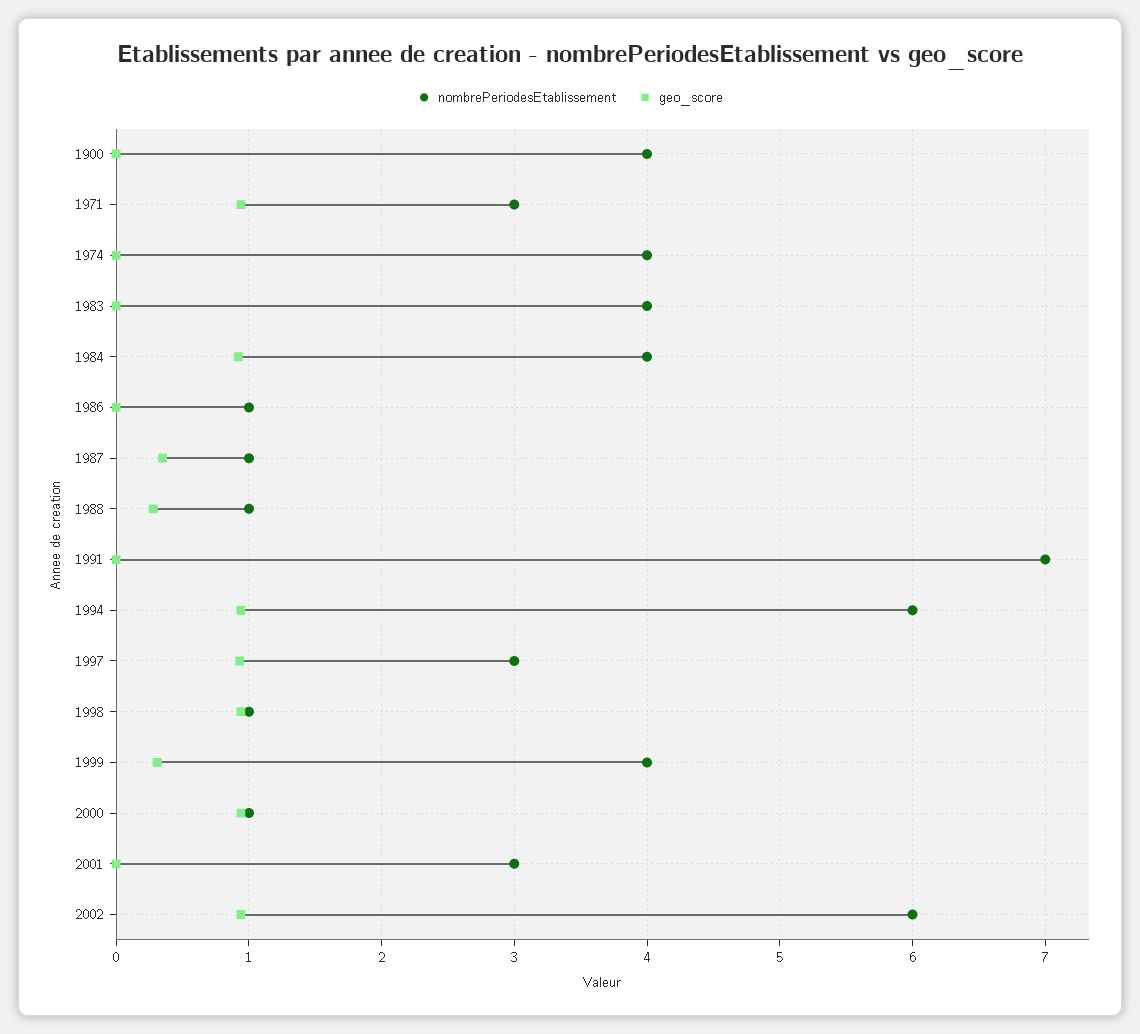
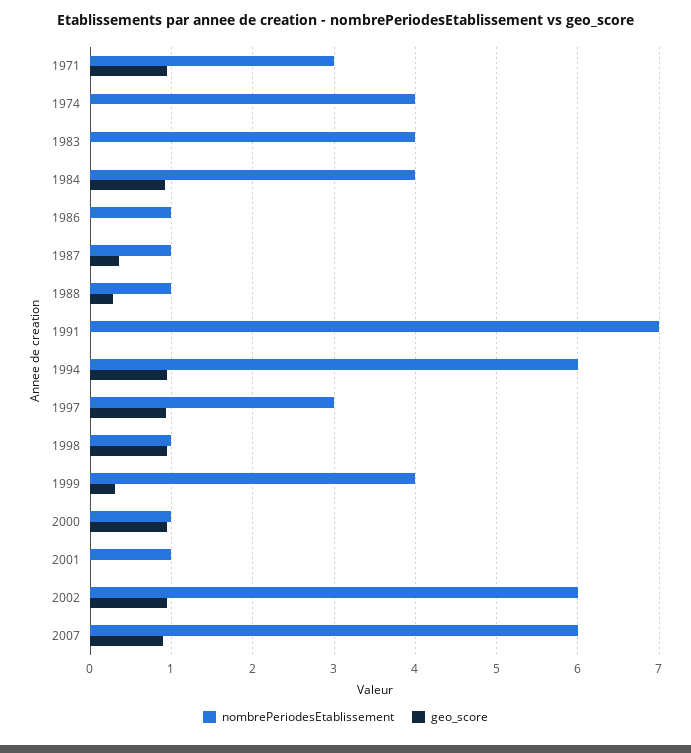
nombrePeriodesEtablissement, 1900: 4 -> none
geo_score, 1900: 0 -> none
nombrePeriodesEtablissement, 2001: 3 -> 1
nombrePeriodesEtablissement, 2007: none -> 6
geo_score, 2007: none -> 0.9

